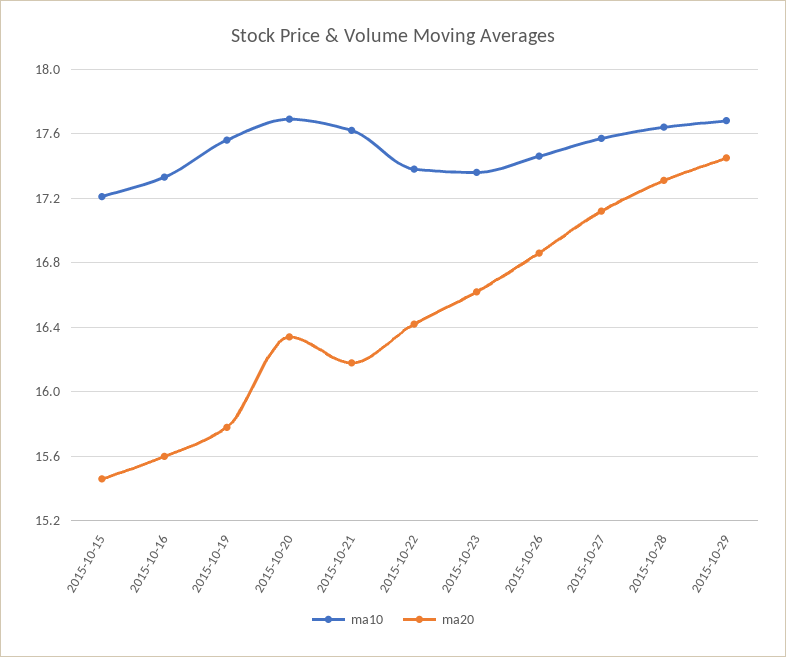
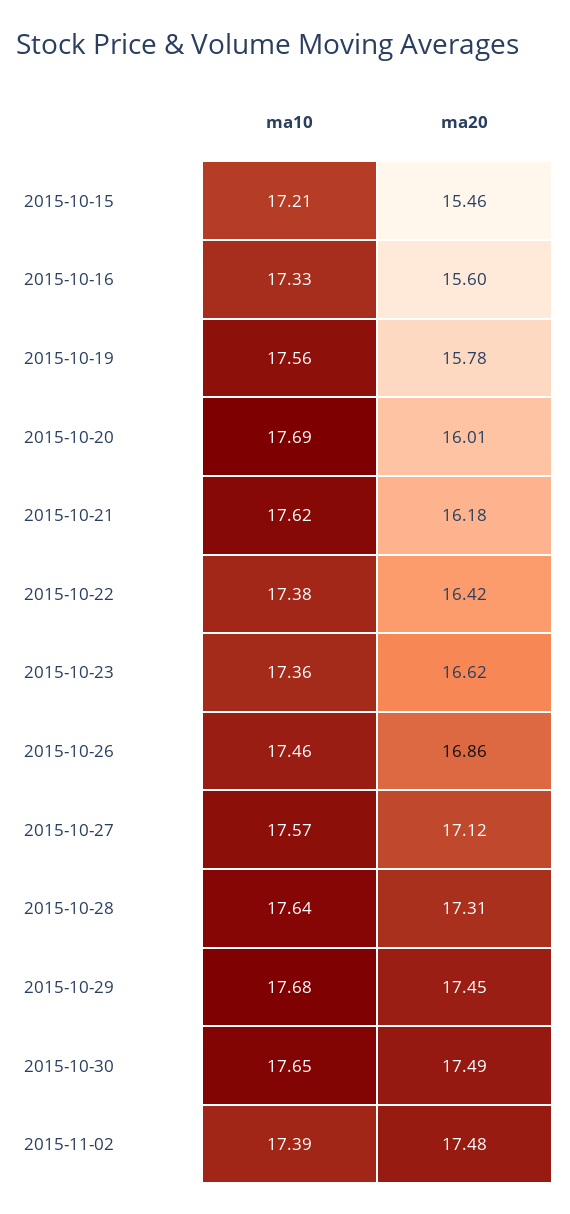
ma20, 2015-10-20: 16.35 -> 16.01
ma10, 2015-10-30: none -> 17.65
ma20, 2015-10-30: none -> 17.49
ma10, 2015-11-02: none -> 17.39
ma20, 2015-11-02: none -> 17.48

